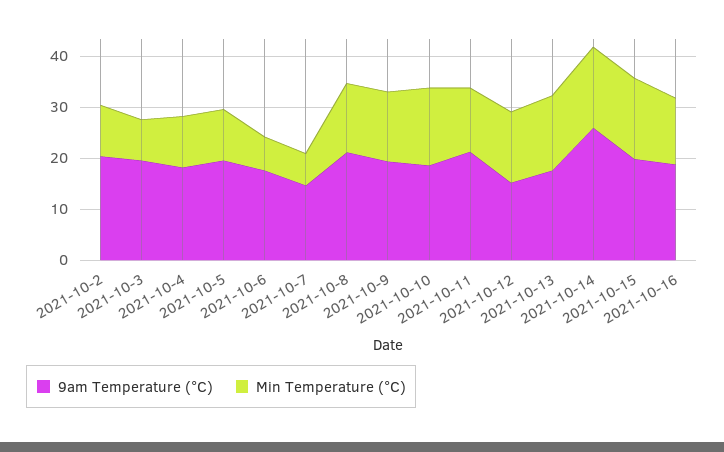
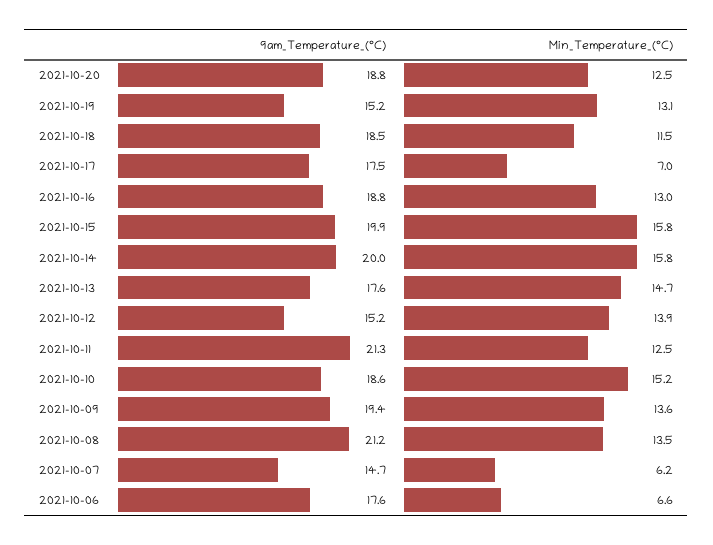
9am Temperature (°C), 2021-10-2: 20 -> none
Min Temperature (°C), 2021-10-2: 10 -> none
9am Temperature (°C), 2021-10-3: 20 -> none
Min Temperature (°C), 2021-10-3: 8 -> none
9am Temperature (°C), 2021-10-4: 18 -> none
Min Temperature (°C), 2021-10-4: 10 -> none
9am Temperature (°C), 2021-10-5: 20 -> none
Min Temperature (°C), 2021-10-5: 10 -> none
9am Temperature (°C), 2021-10-14: 26 -> 20
9am Temperature (°C), 2021-10-20: none -> 18.8
Min Temperature (°C), 2021-10-20: none -> 12.5
9am Temperature (°C), 2021-10-19: none -> 15.2
Min Temperature (°C), 2021-10-19: none -> 13.1
9am Temperature (°C), 2021-10-18: none -> 18.5
Min Temperature (°C), 2021-10-18: none -> 11.5
9am Temperature (°C), 2021-10-17: none -> 17.5
Min Temperature (°C), 2021-10-17: none -> 7

